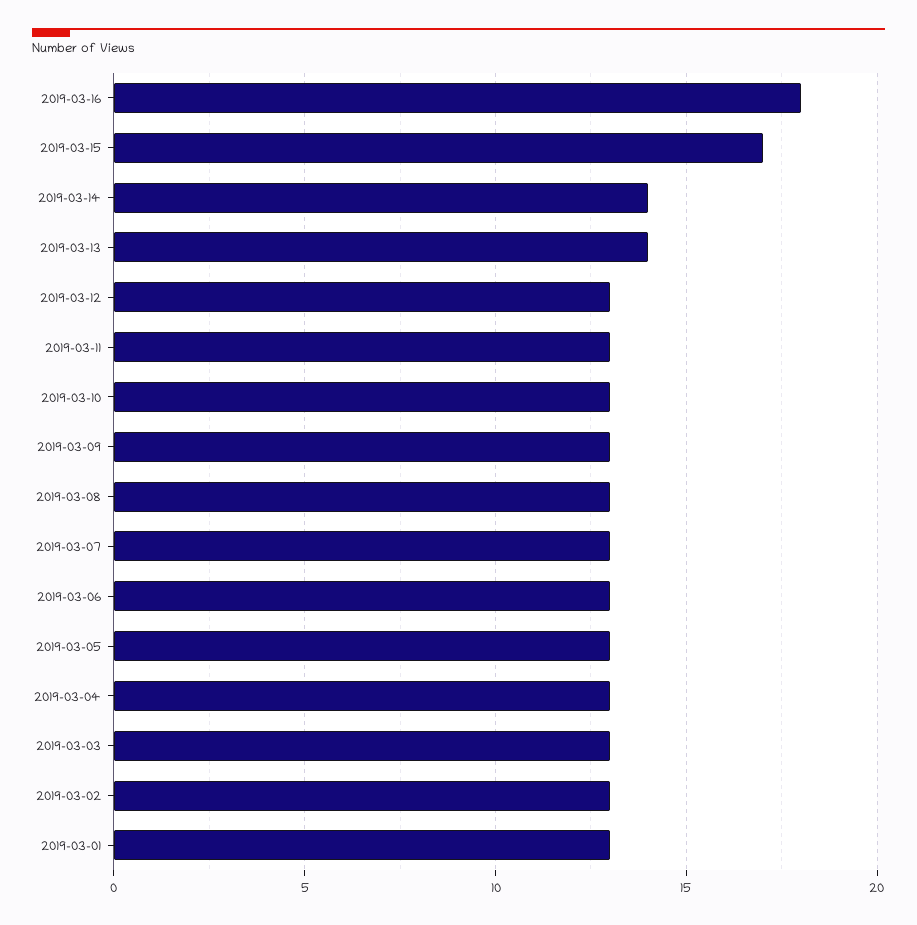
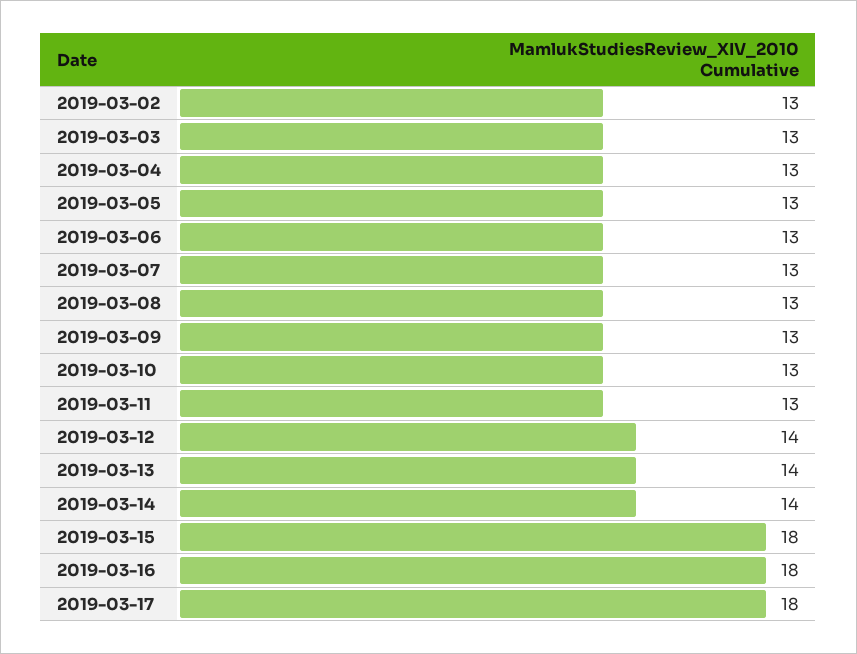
2019-03-15: 17 -> 18
2019-03-12: 13 -> 14
2019-03-01: 13 -> none
2019-03-17: none -> 18

